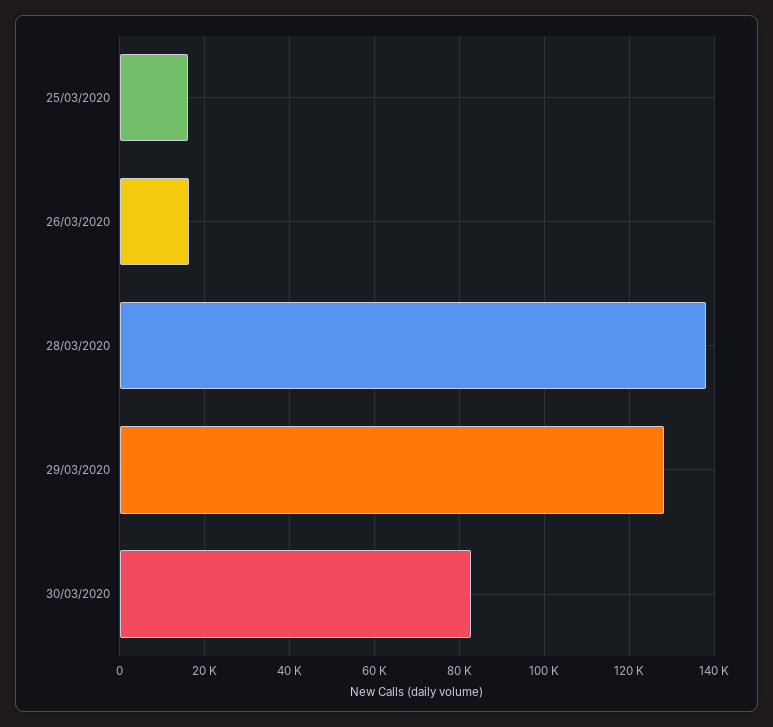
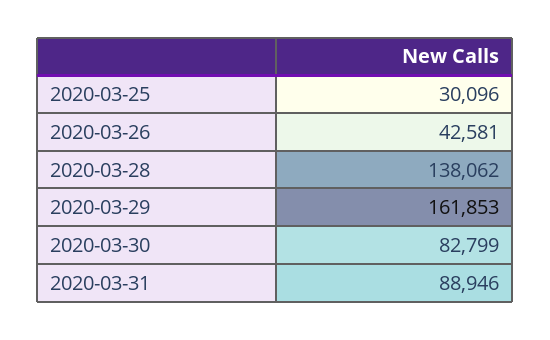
25/03/2020: 16000 -> 30096
26/03/2020: 16000 -> 42581
29/03/2020: 128000 -> 161853
2020-03-31: none -> 88946

